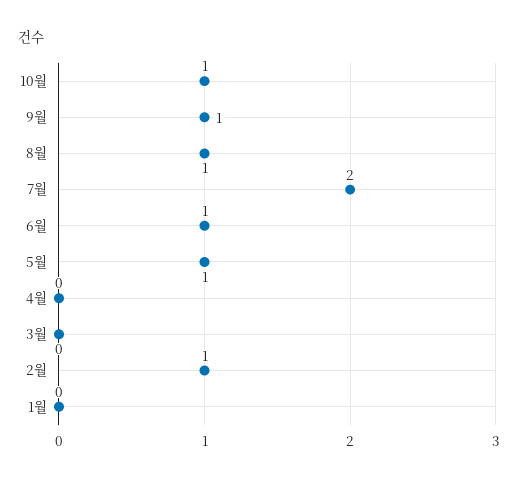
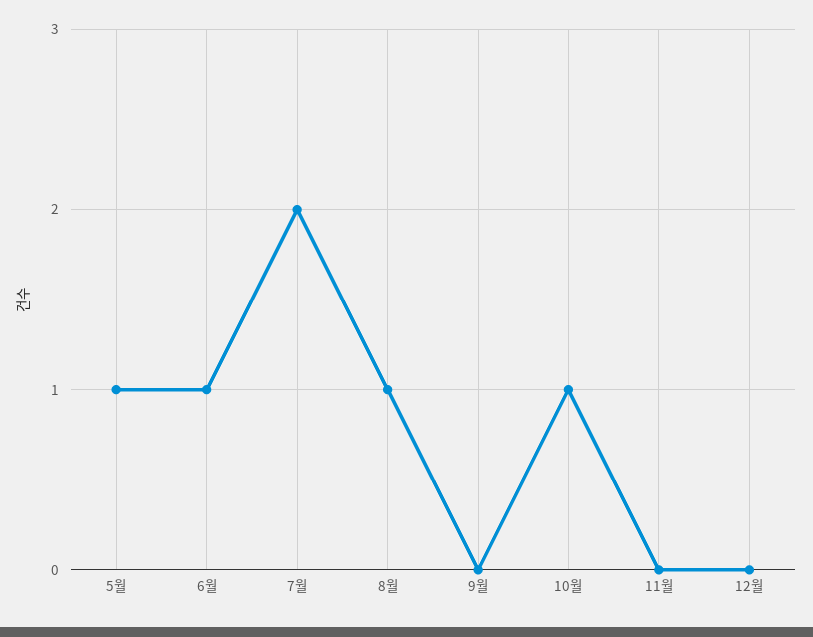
9월: 1 -> 0
4월: 0 -> none
3월: 0 -> none
2월: 1 -> none
1월: 0 -> none
11월: none -> 0
12월: none -> 0

